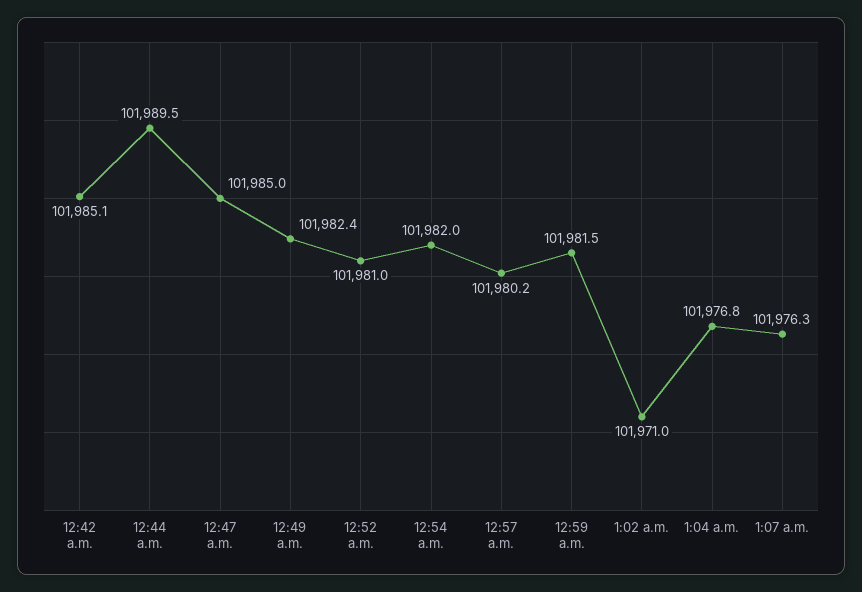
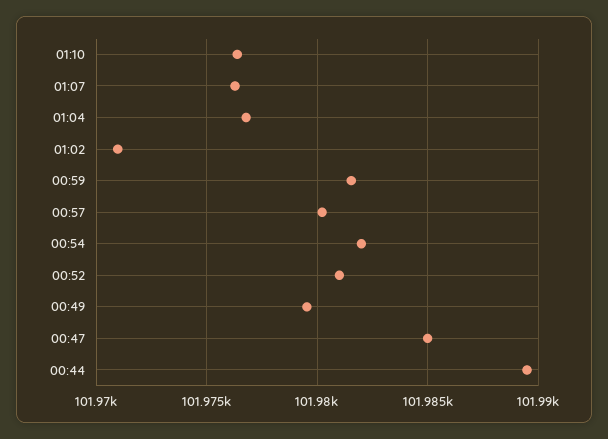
12:42 a.m.: 101985.1 -> none
12:49 a.m.: 101982.4 -> 101979.5
01:10: none -> 101976.5

